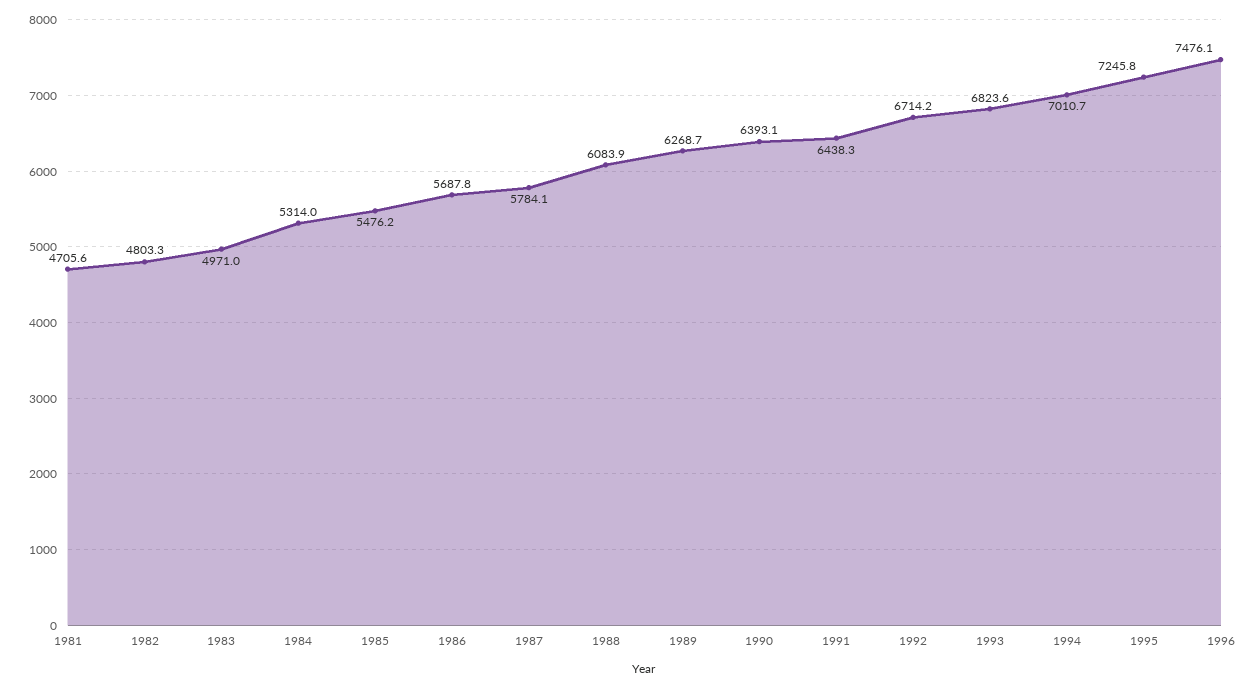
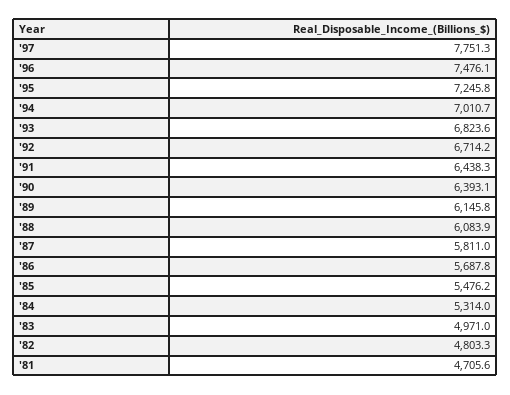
1987: 5784.1 -> 5811
1989: 6268.7 -> 6145.8
'97: none -> 7751.3

